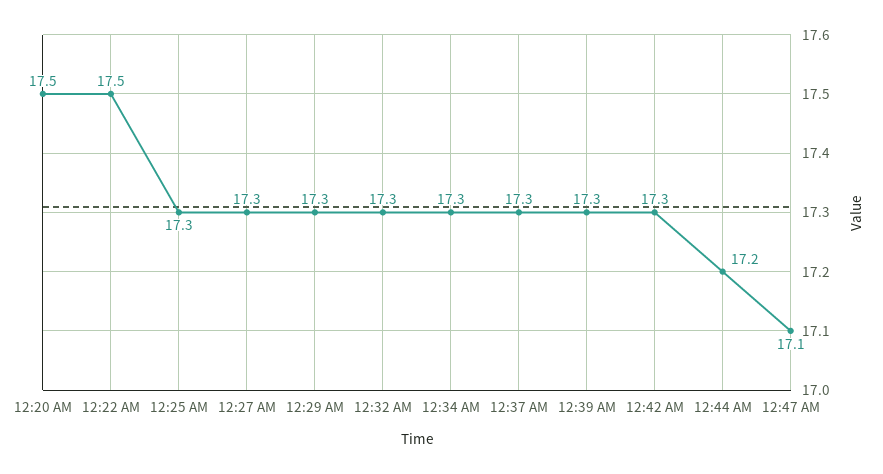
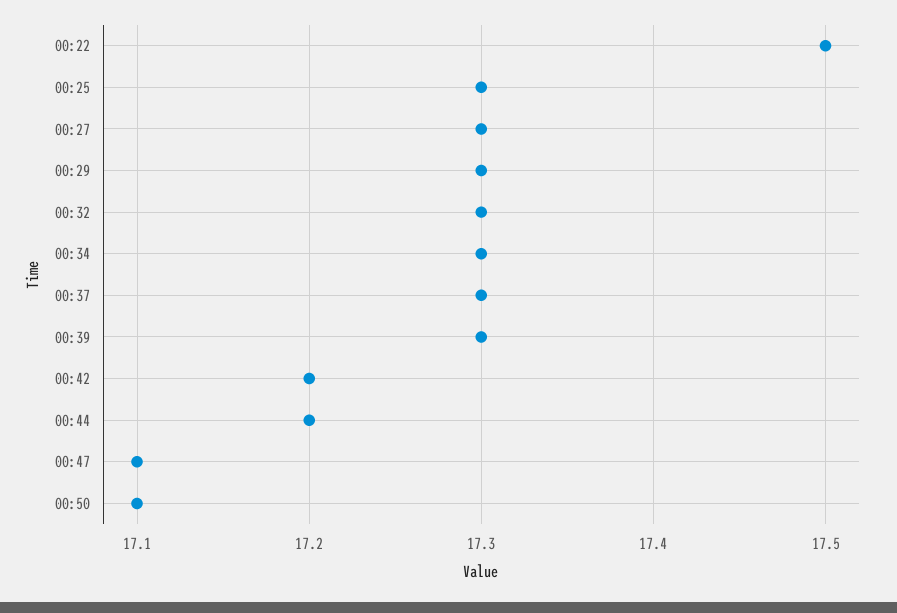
12:20 AM: 17.5 -> none
12:42 AM: 17.3 -> 17.2
00:50: none -> 17.1

